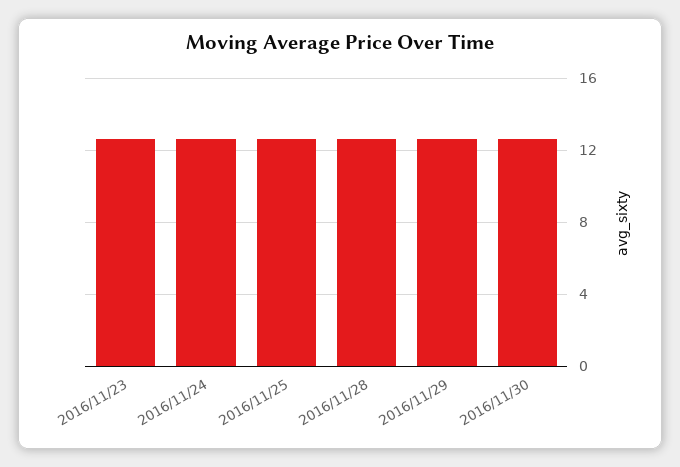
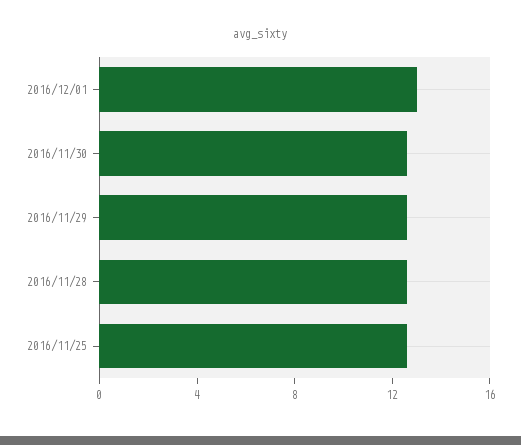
2016/11/23: 12.5 -> none
2016/11/24: 12.5 -> none
2016/12/01: none -> 13

